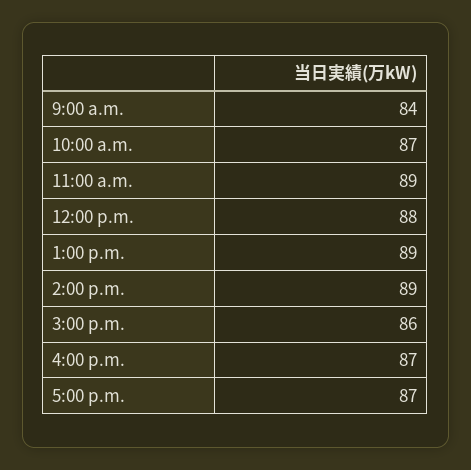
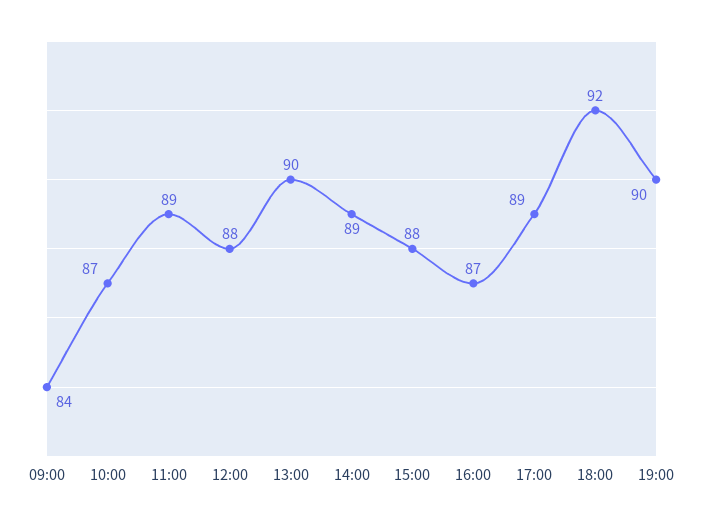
1:00 p.m.: 89 -> 90
3:00 p.m.: 86 -> 88
5:00 p.m.: 87 -> 89
18:00: none -> 92
19:00: none -> 90

